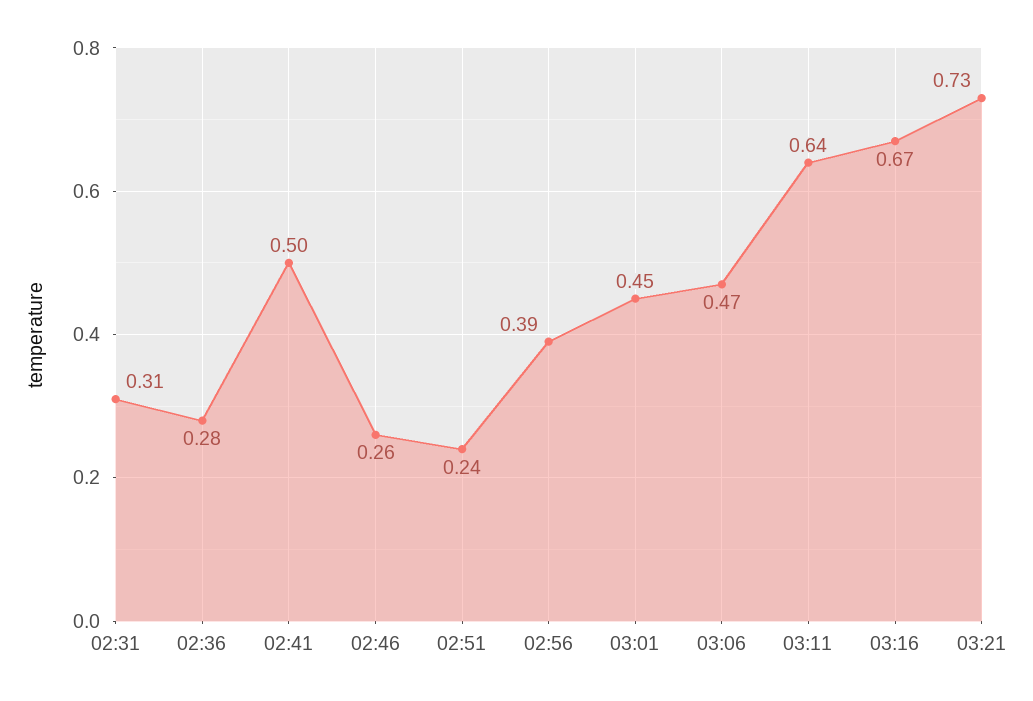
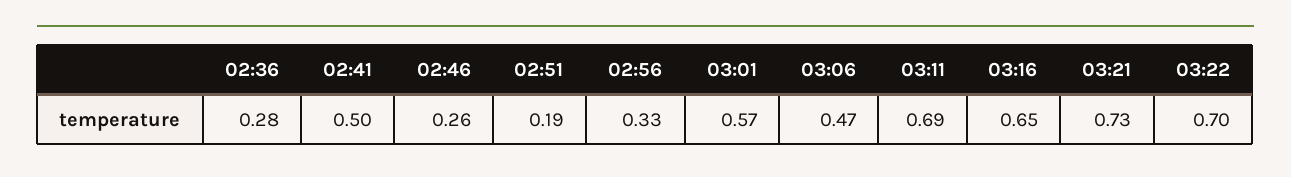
02:31: 0.31 -> none
02:51: 0.24 -> 0.19
02:56: 0.39 -> 0.33
03:01: 0.45 -> 0.57
03:11: 0.64 -> 0.69
03:16: 0.67 -> 0.65
03:22: none -> 0.7

